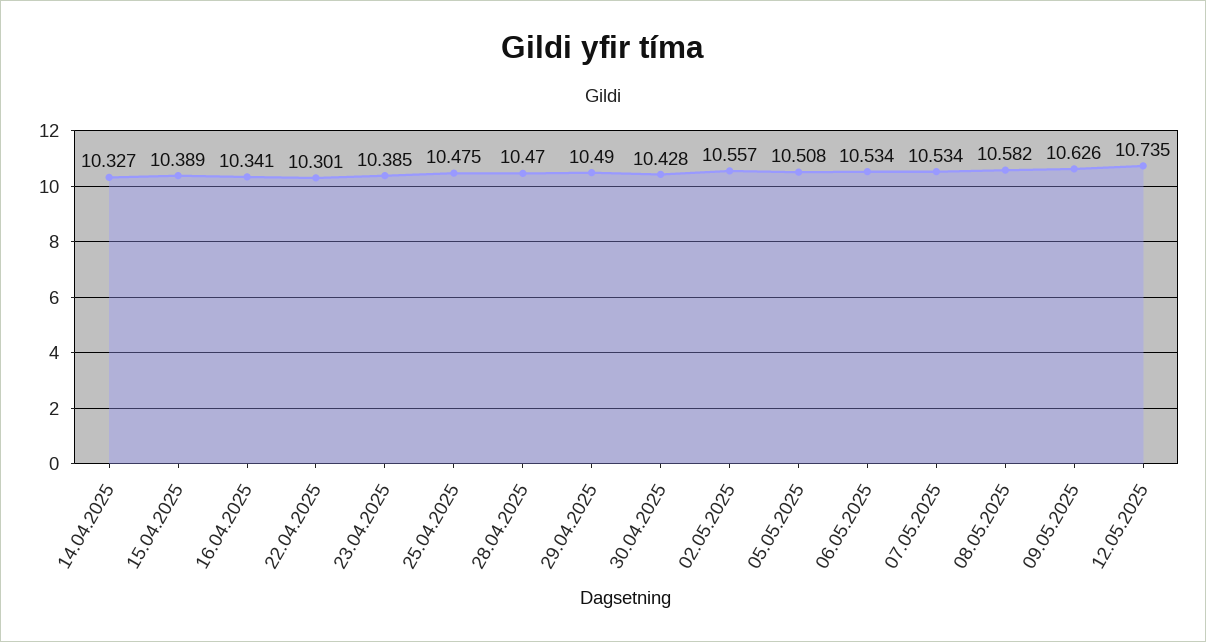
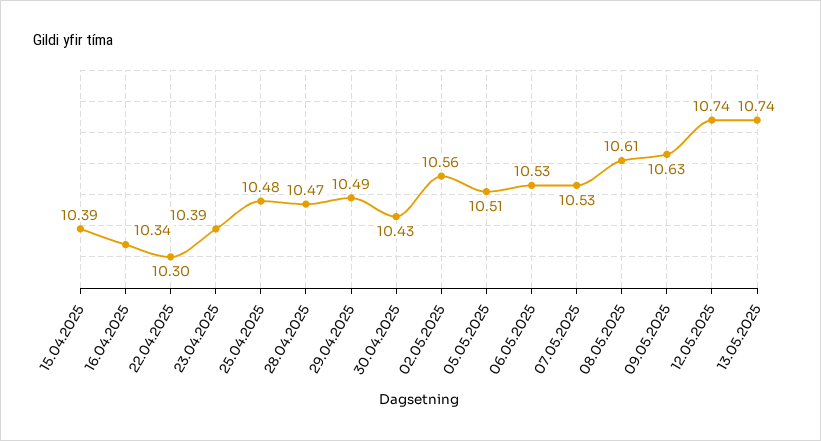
14.04.2025: 10.327 -> none
08.05.2025: 10.582 -> 10.61
13.05.2025: none -> 10.74

